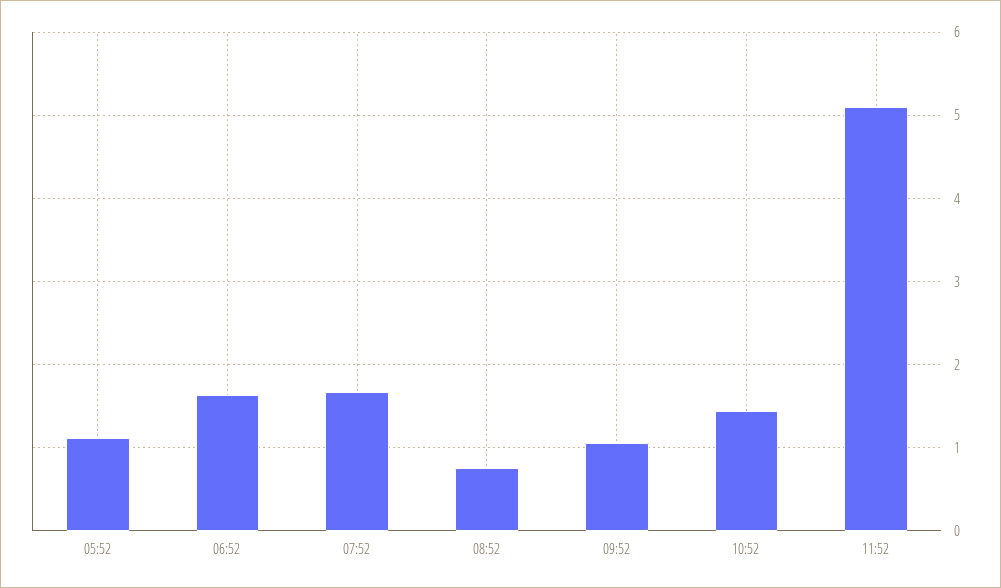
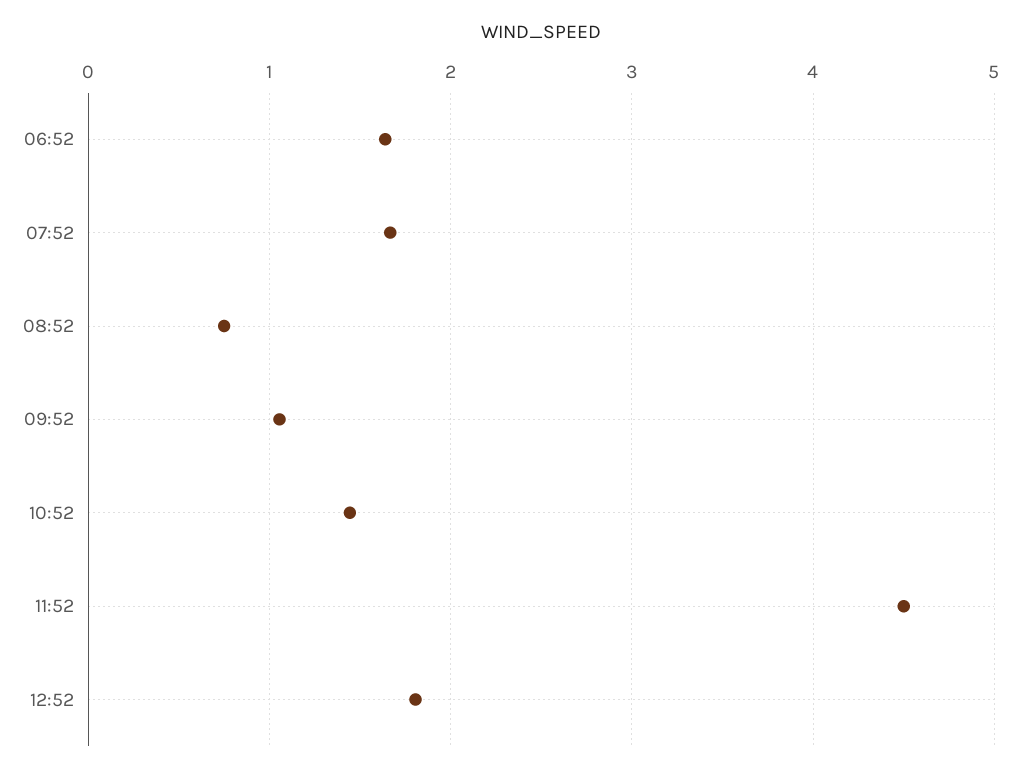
05:52: 1.1 -> none
11:52: 5.1 -> 4.5
12:52: none -> 1.8

